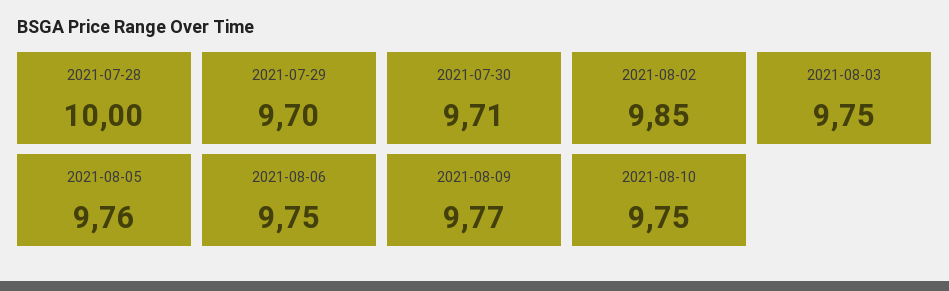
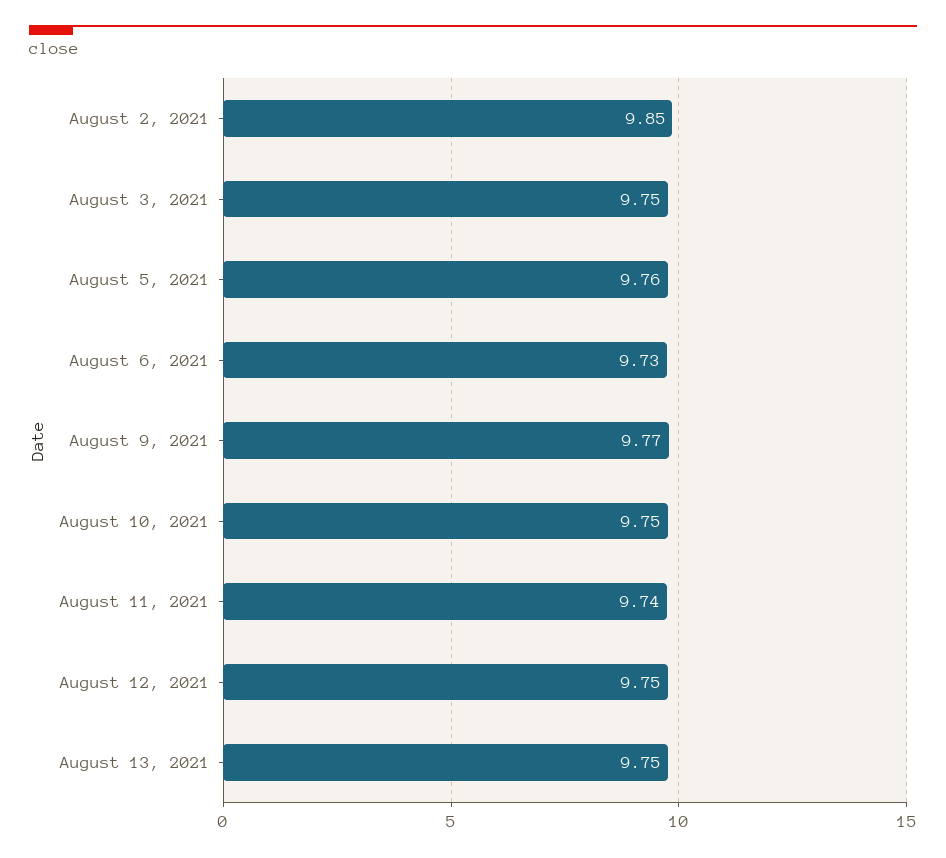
2021-07-28: 10 -> none
2021-07-29: 9.7 -> none
2021-07-30: 9.71 -> none
2021-08-06: 9.75 -> 9.73
August 11, 2021: none -> 9.74
August 12, 2021: none -> 9.75
August 13, 2021: none -> 9.75

